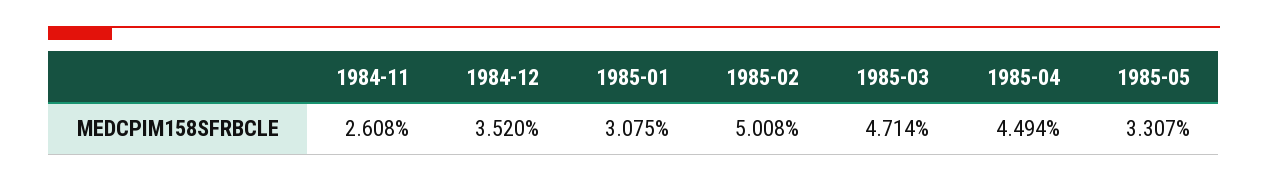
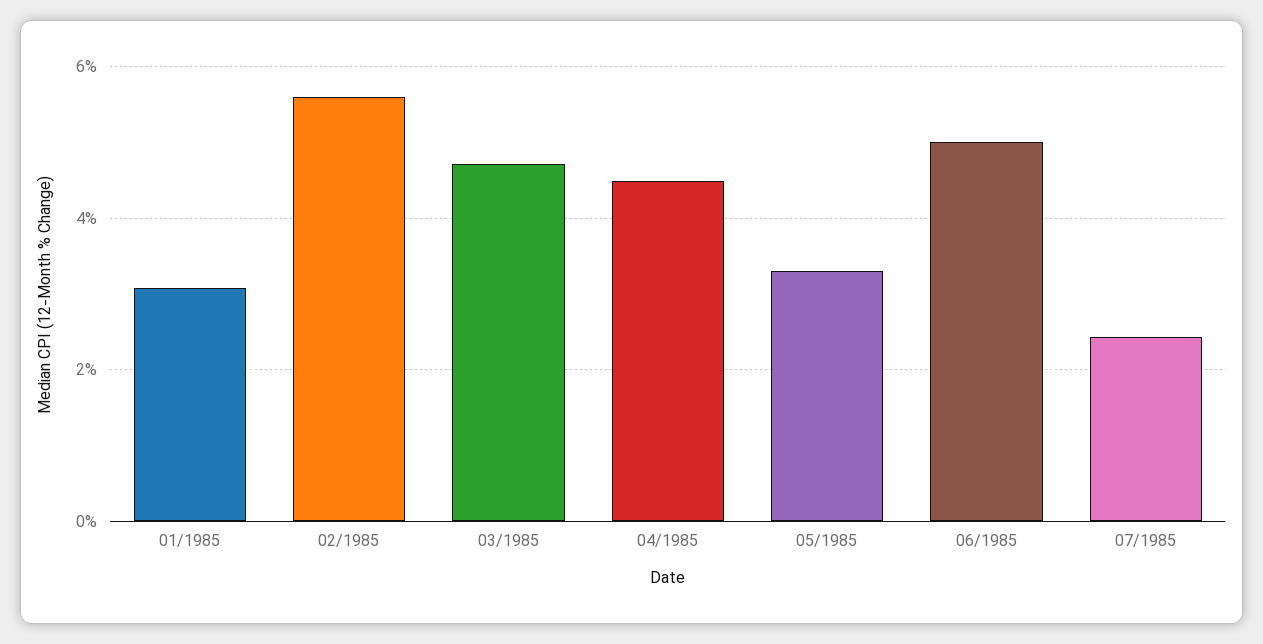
1984-11: 2.608 -> none
1984-12: 3.52 -> none
1985-02: 5.008 -> 5.6
06/1985: none -> 5
07/1985: none -> 2.4

